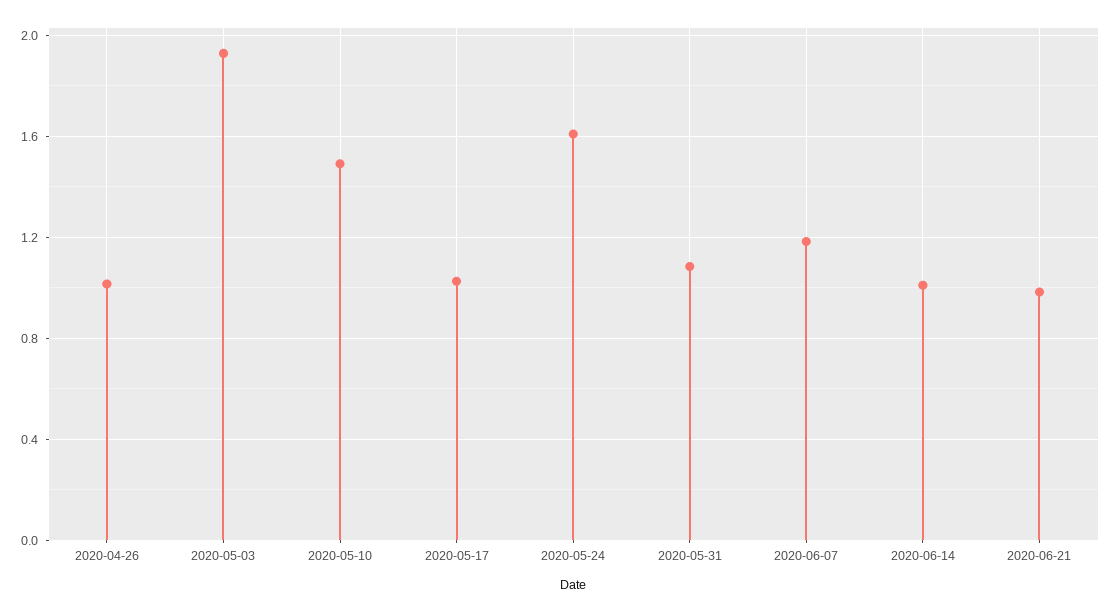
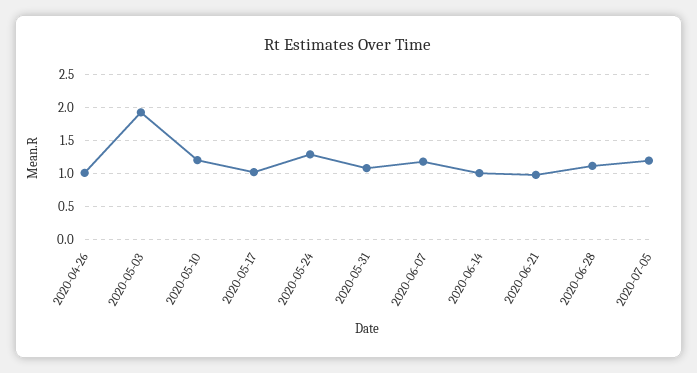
2020-05-10: 1.5 -> 1.2
2020-05-24: 1.6 -> 1.3
2020-06-28: none -> 1.1
2020-07-05: none -> 1.2

